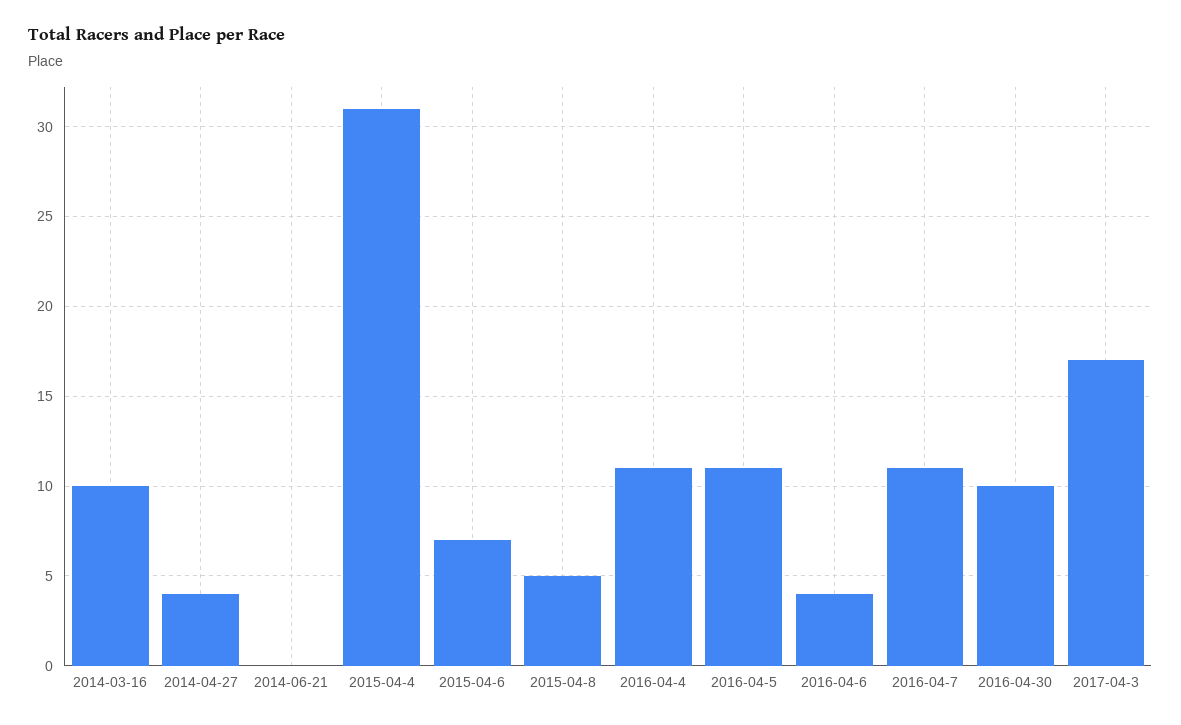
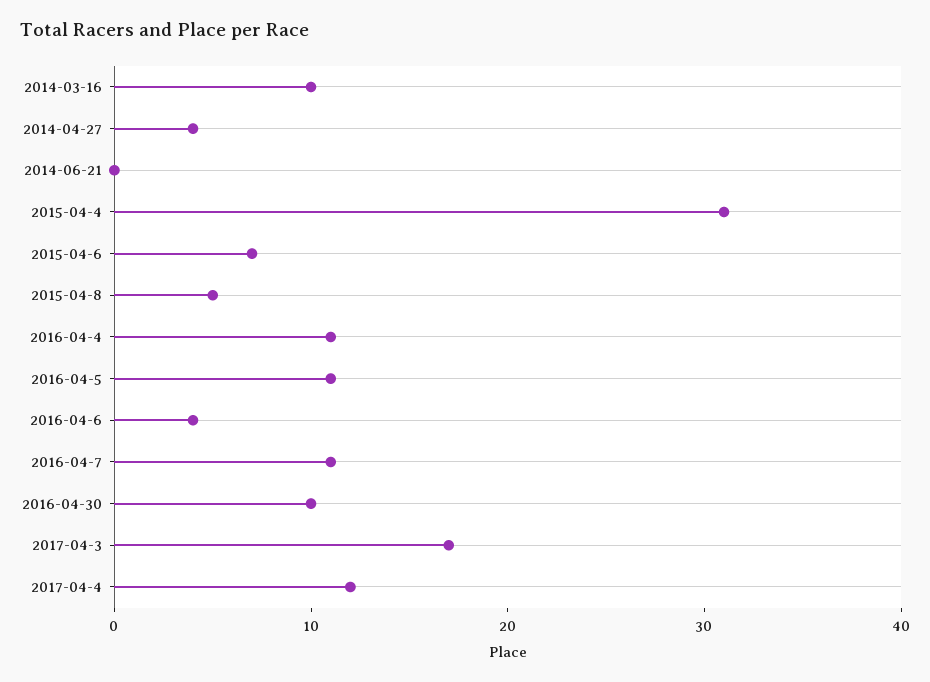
2017-04-4: none -> 12

